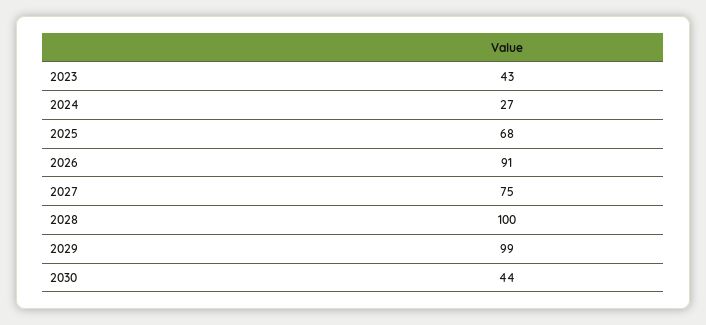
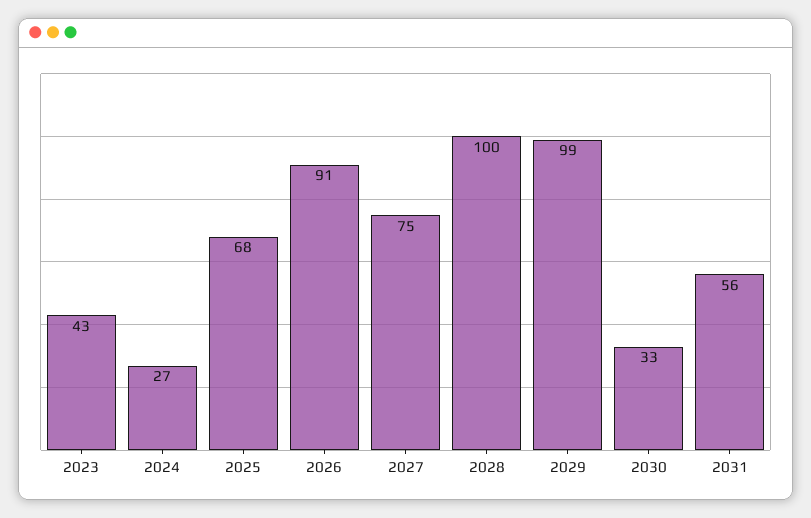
2030: 44 -> 33
2031: none -> 56

